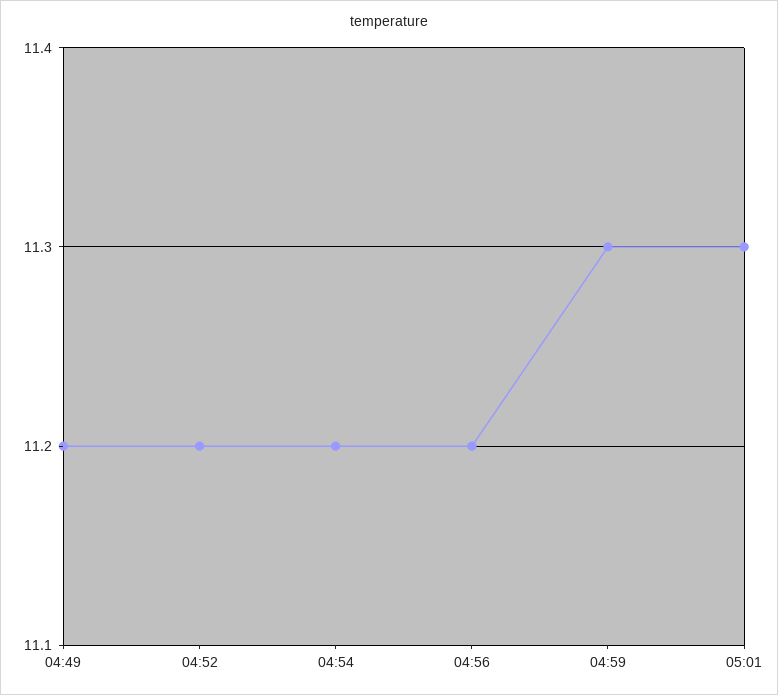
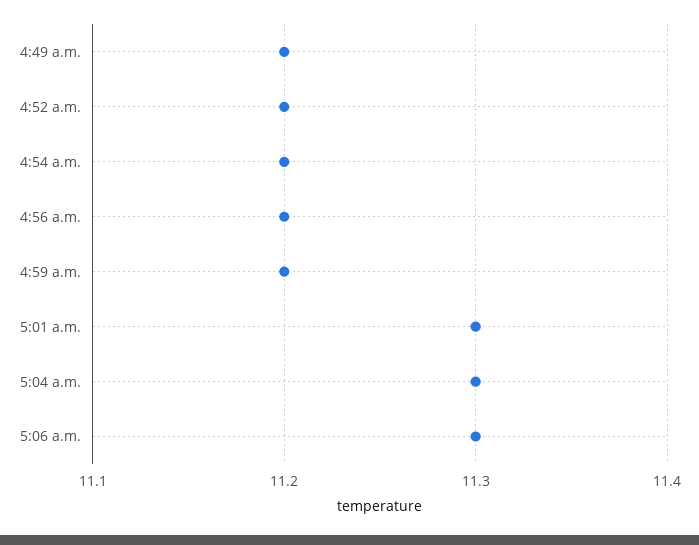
04:59: 11.3 -> 11.2
5:04 a.m.: none -> 11.3
5:06 a.m.: none -> 11.3

